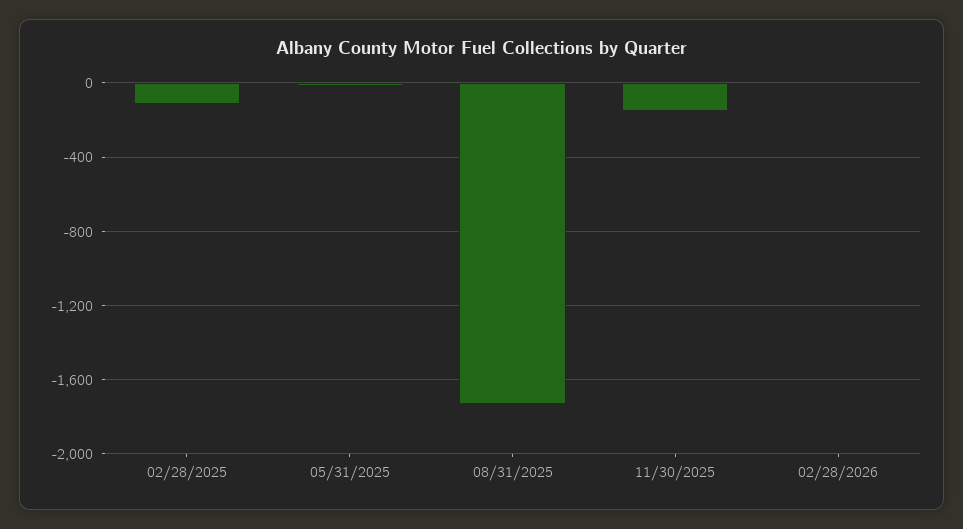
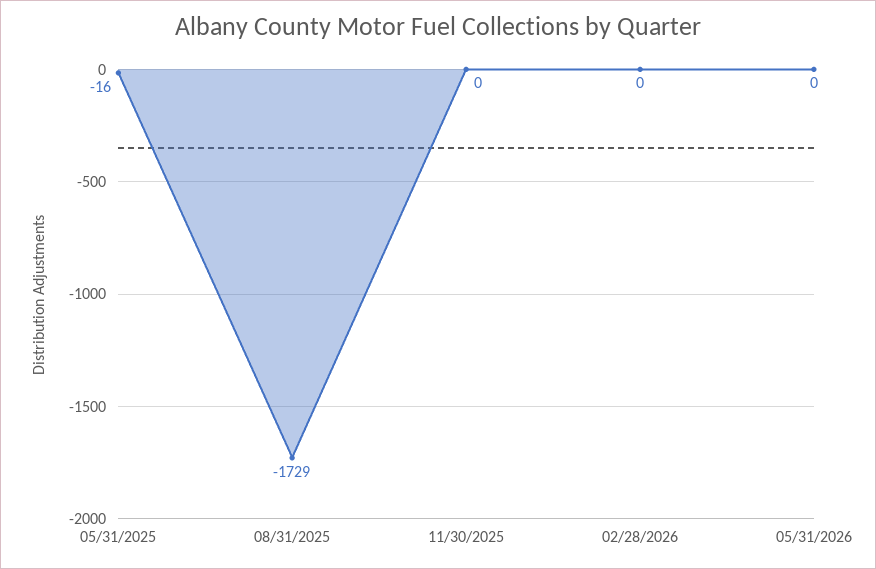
02/28/2025: -100 -> none
11/30/2025: -150 -> 0
05/31/2026: none -> 0

